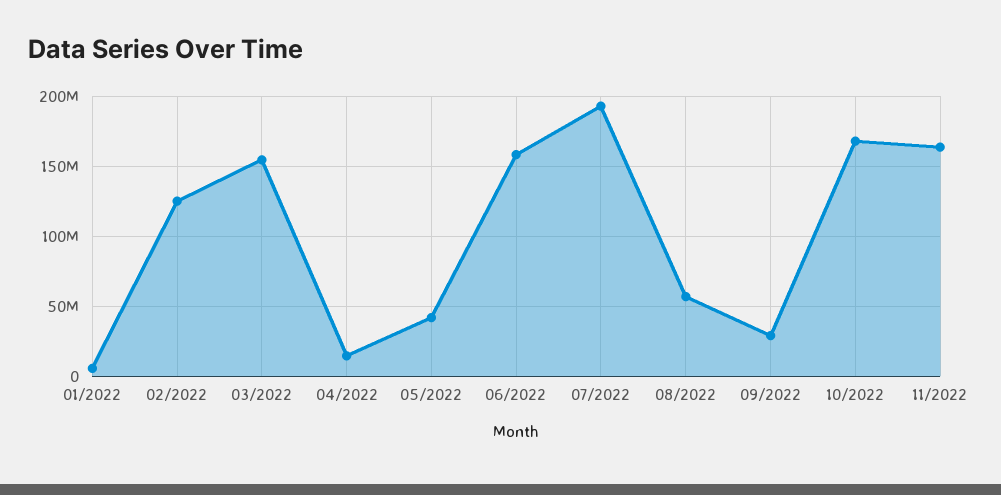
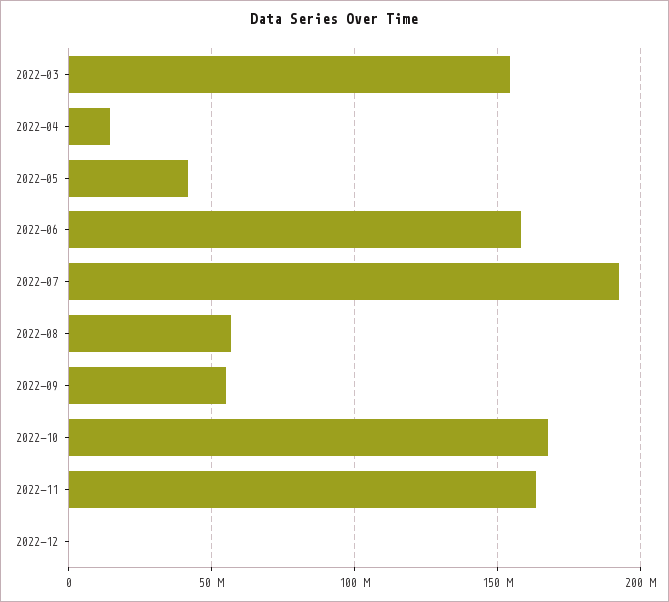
01/2022: 5000000 -> none
02/2022: 125000000 -> none
09/2022: 30000000 -> 55000000
2022-12: none -> 0

